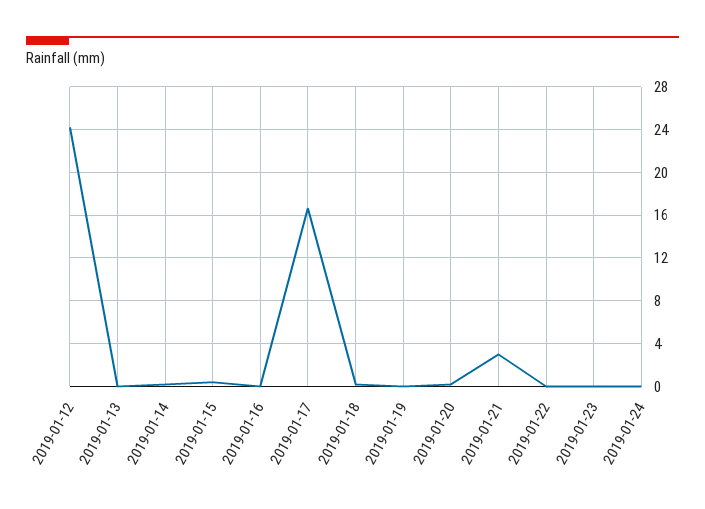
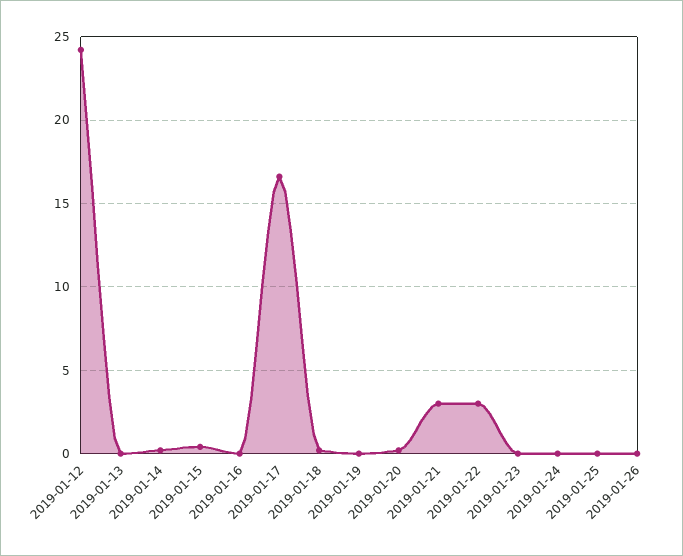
2019-01-22: 0 -> 3
2019-01-25: none -> 0
2019-01-26: none -> 0

